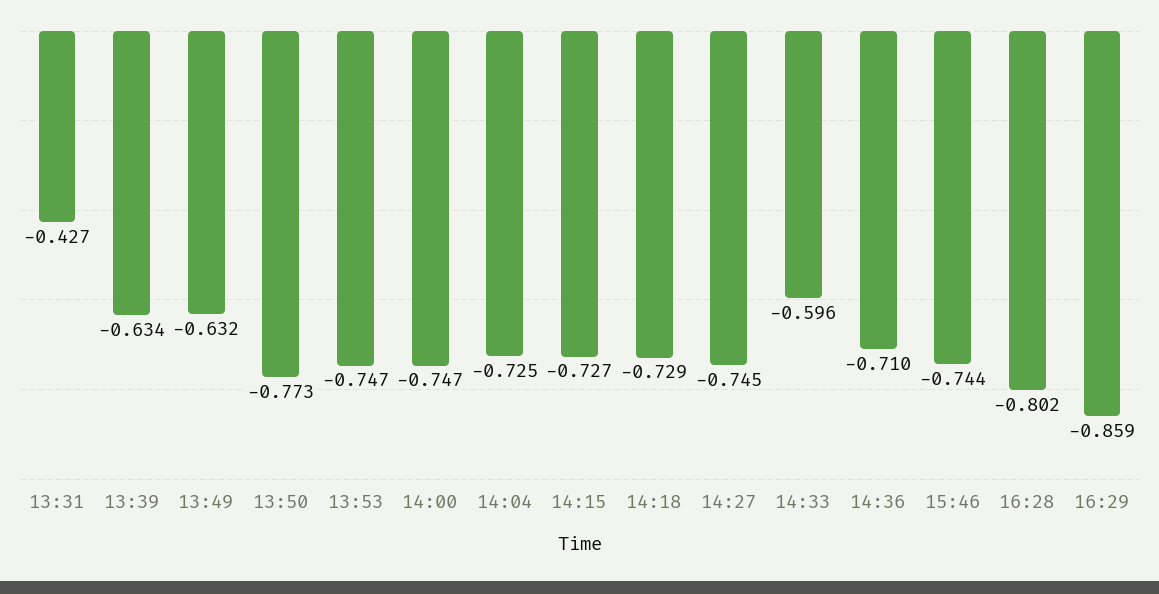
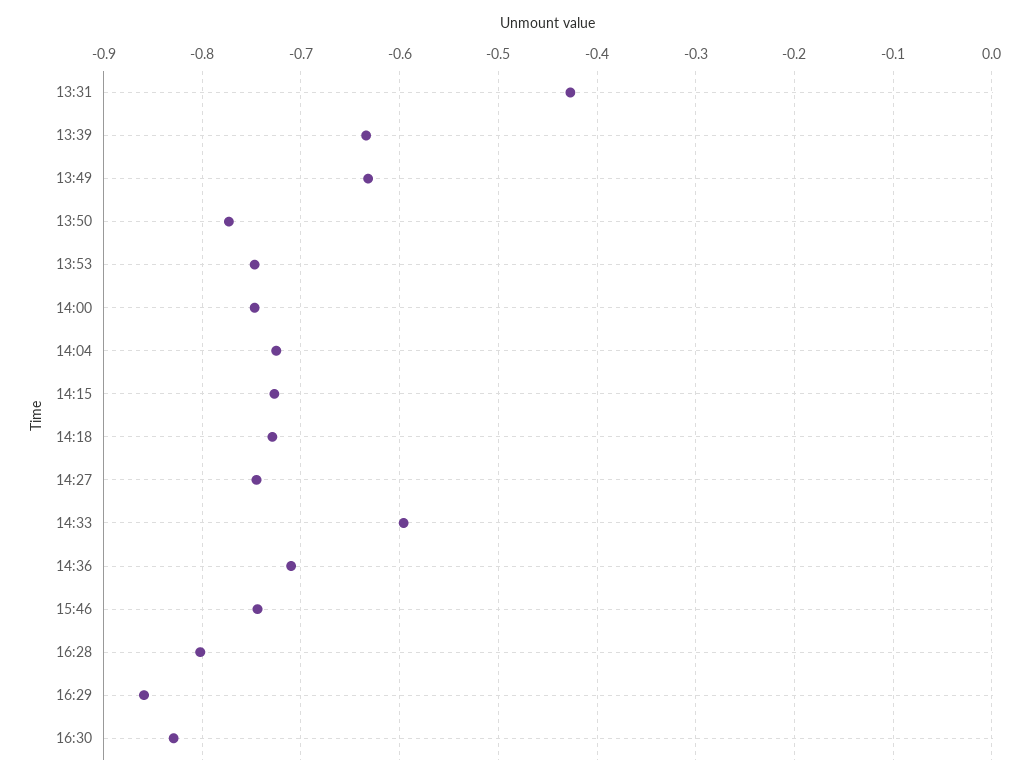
16:30: none -> -0.83

